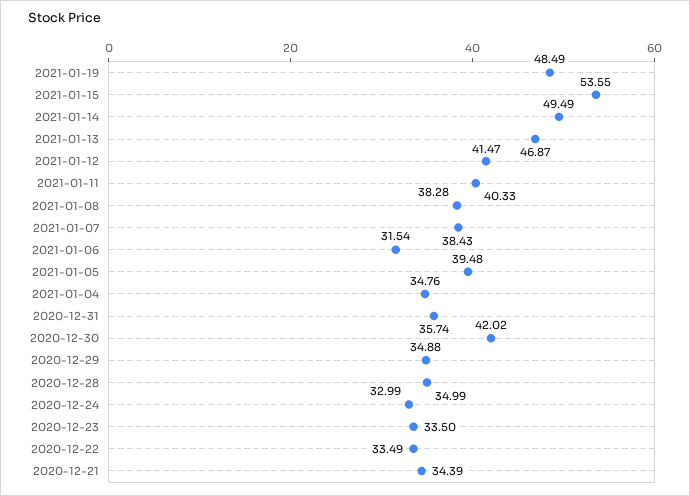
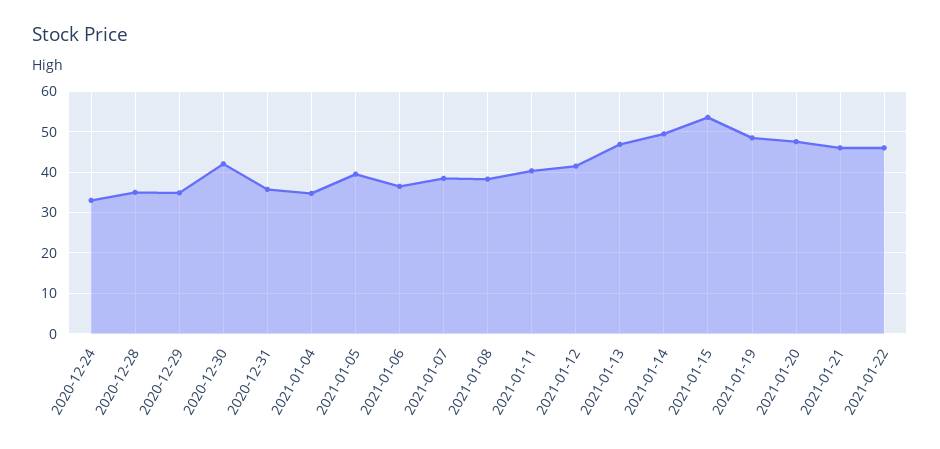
2021-01-06: 31.54 -> 36
2020-12-23: 33.5 -> none
2020-12-22: 33.49 -> none
2020-12-21: 34.39 -> none
2021-01-20: none -> 48
2021-01-21: none -> 46
2021-01-22: none -> 46

